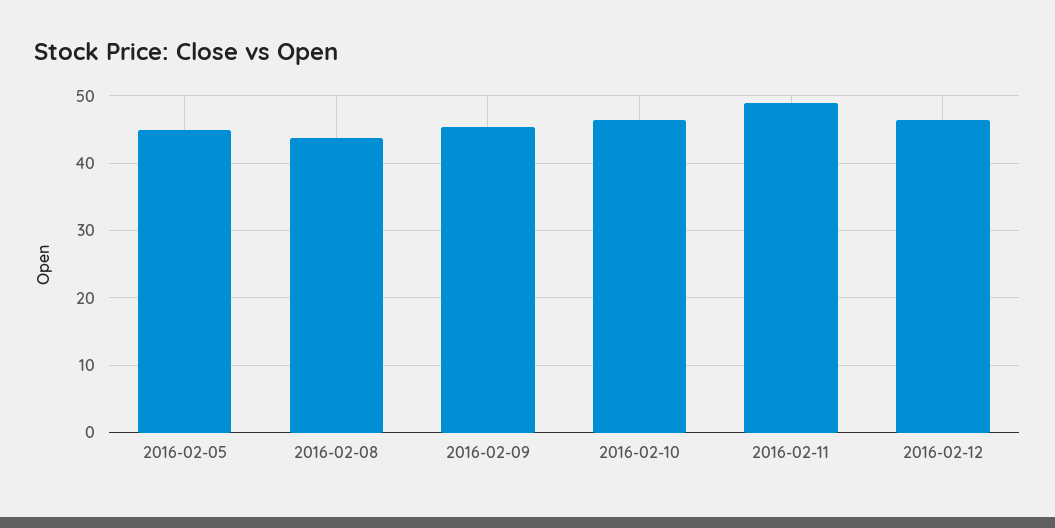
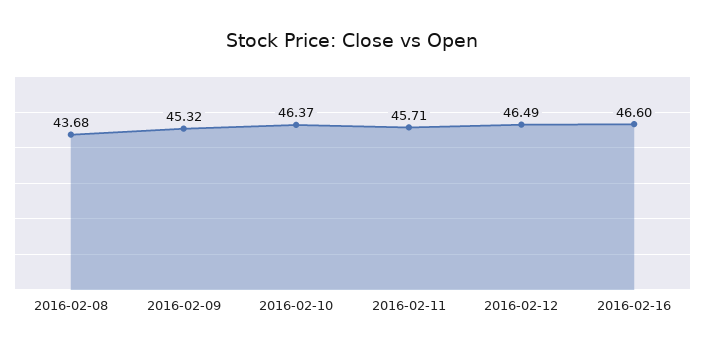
2016-02-05: 45 -> none
2016-02-11: 49 -> 45.71
2016-02-16: none -> 46.6

